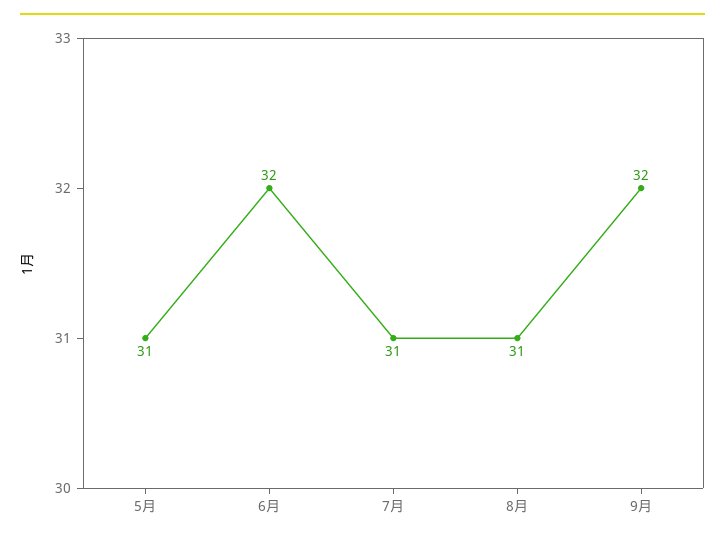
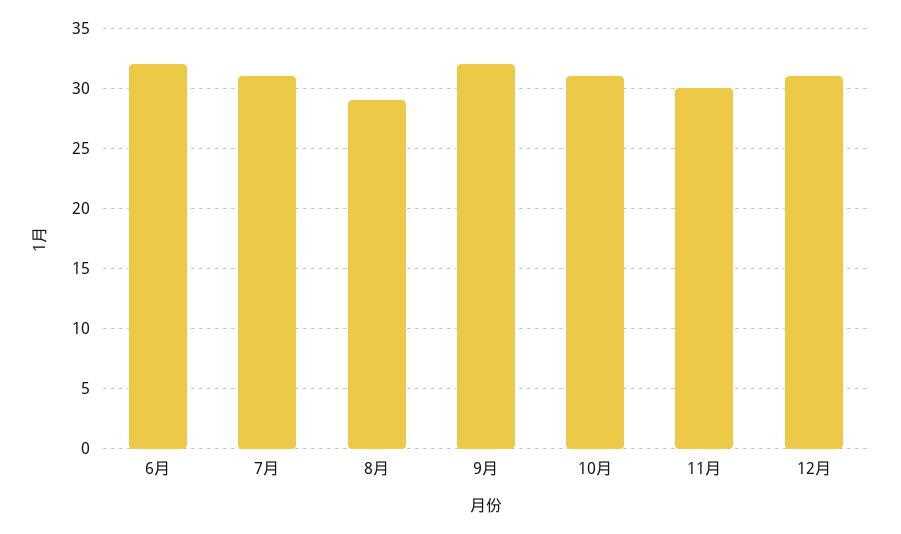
5月: 31 -> none
8月: 31 -> 29
10月: none -> 31
11月: none -> 30
12月: none -> 31

